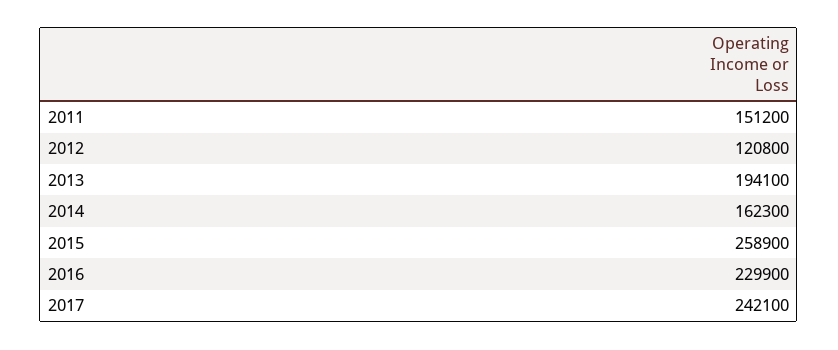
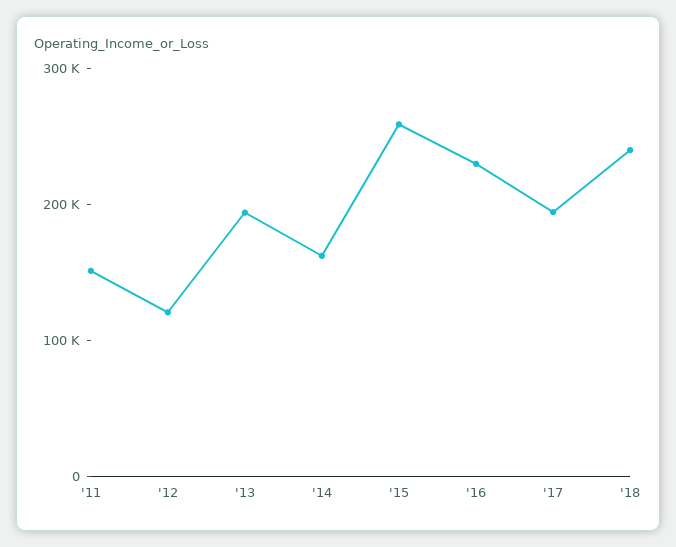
2017: 242100 -> 200000
'18: none -> 240000

